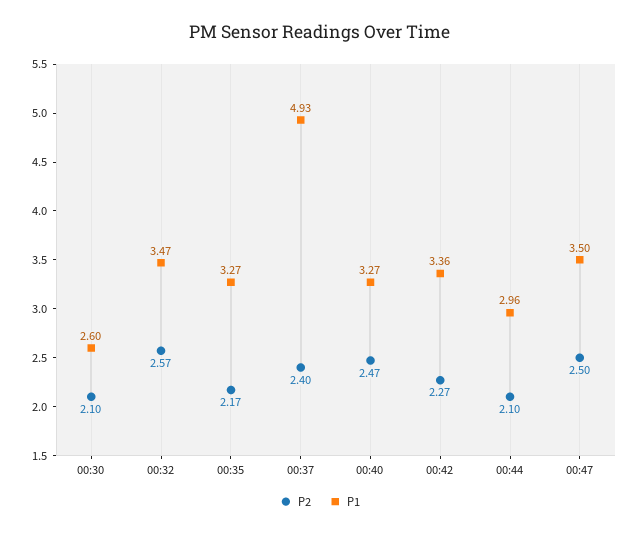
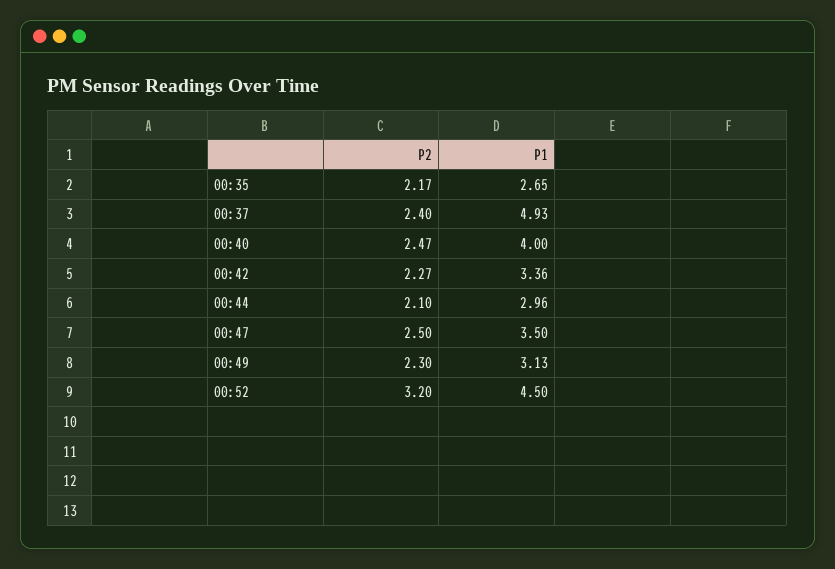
P2, 00:30: 2.1 -> none
P1, 00:30: 2.6 -> none
P2, 00:32: 2.57 -> none
P1, 00:32: 3.47 -> none
P1, 00:35: 3.27 -> 2.65
P1, 00:40: 3.27 -> 4
P2, 00:49: none -> 2.3
P1, 00:49: none -> 3.13
P2, 00:52: none -> 3.2
P1, 00:52: none -> 4.5

